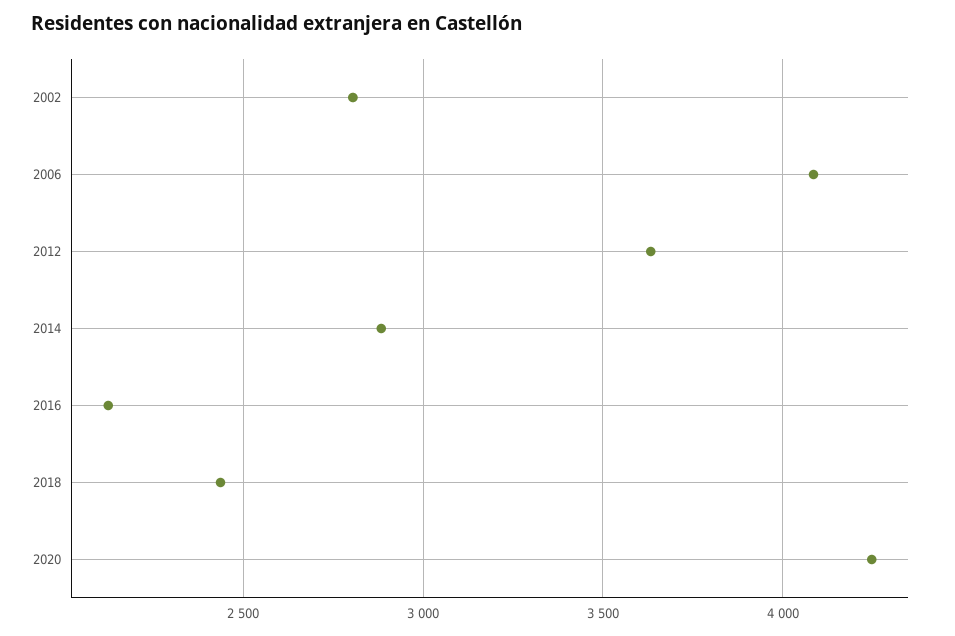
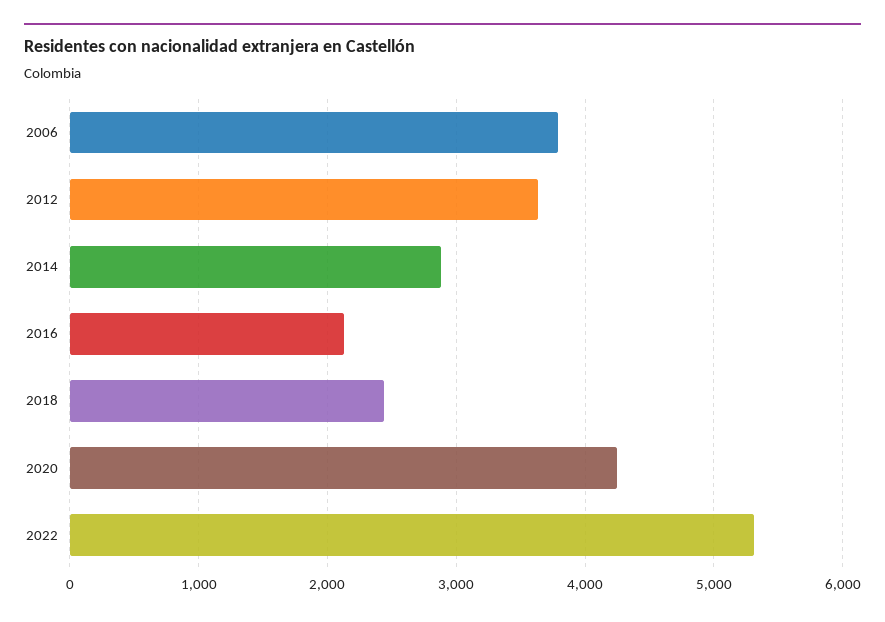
2002: 2800 -> none
2006: 4100 -> 3800
2022: none -> 5300

